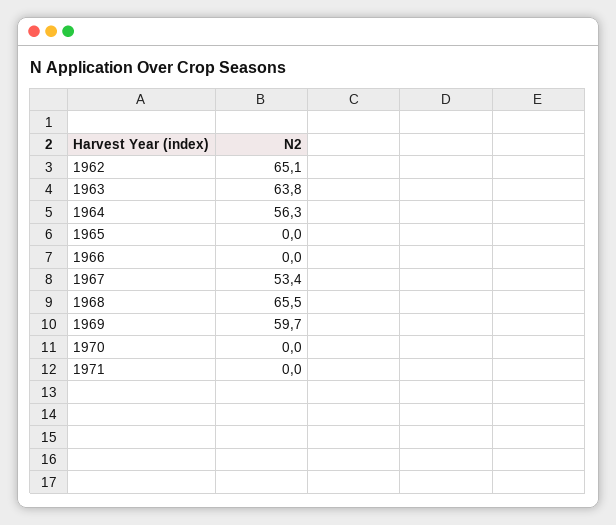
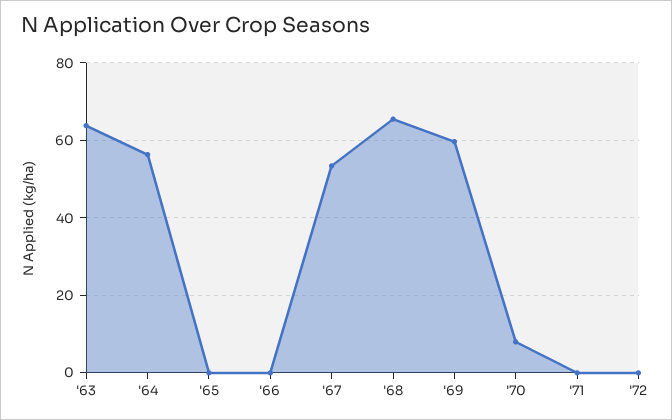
1962: 65.1 -> none
1970: 0 -> 8
'72: none -> 0

